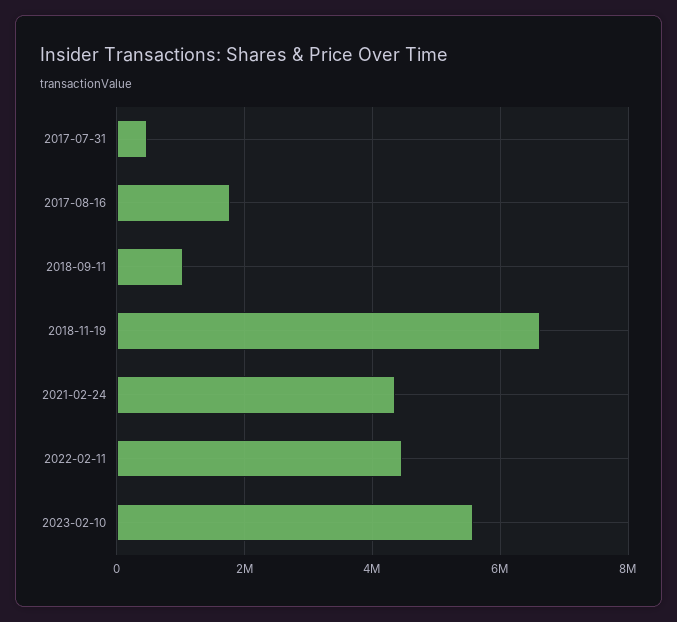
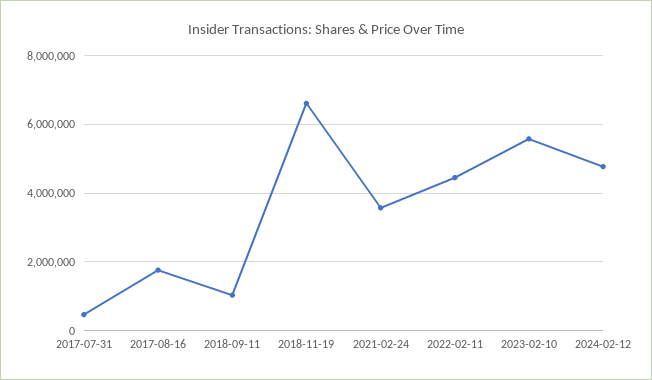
2021-02-24: 4400000 -> 3600000
2024-02-12: none -> 4800000

